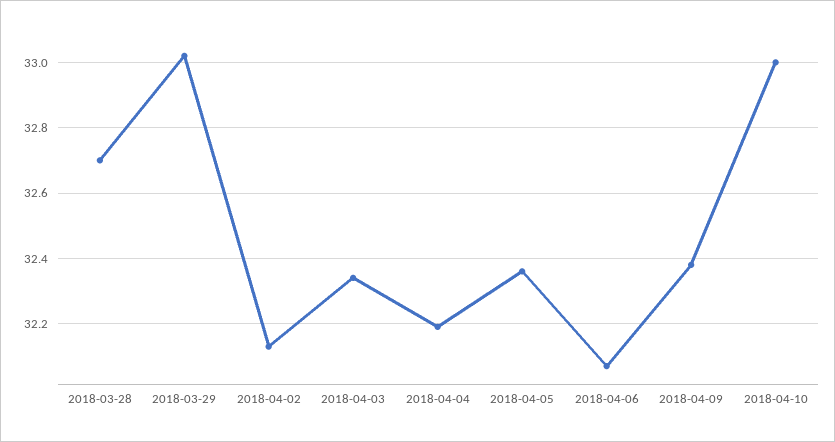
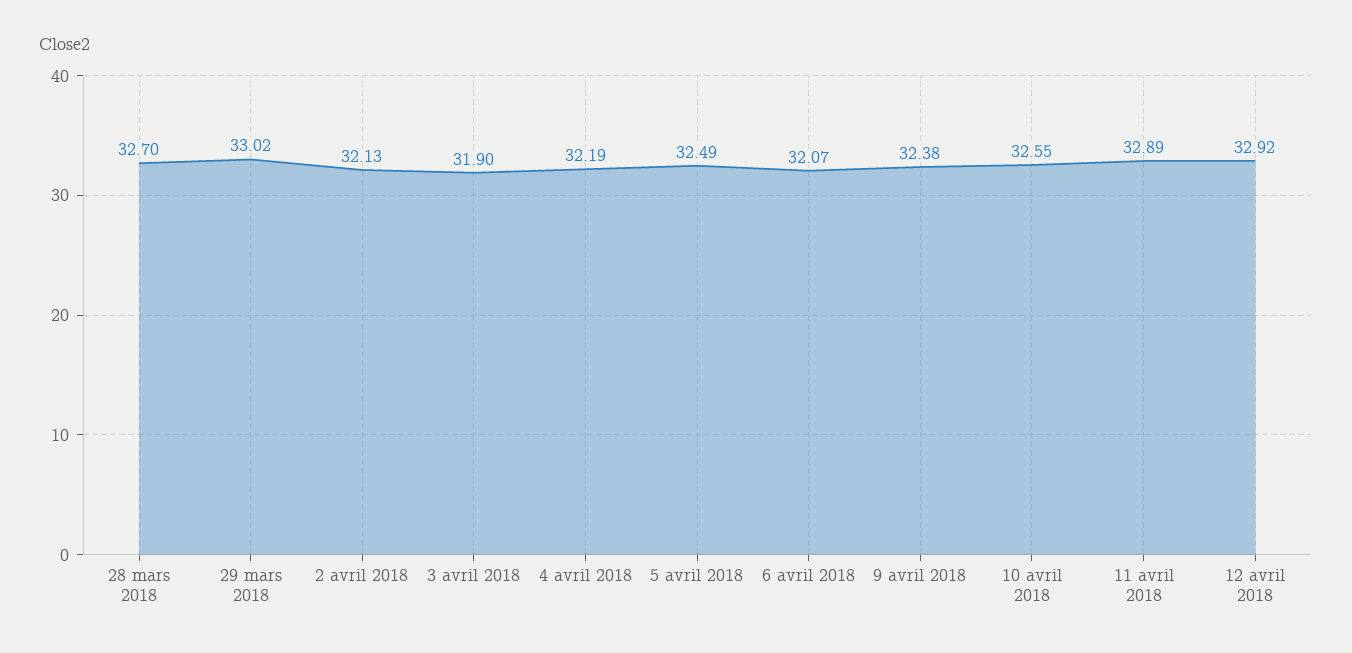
2018-04-03: 32.35 -> 31.9
2018-04-05: 32.35 -> 32.49
2018-04-10: 33 -> 32.55
11 avril 2018: none -> 32.89
12 avril 2018: none -> 32.92

